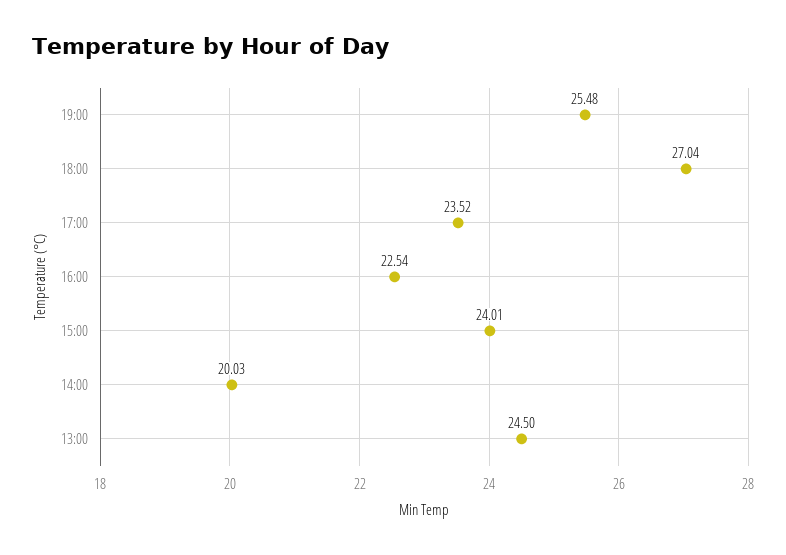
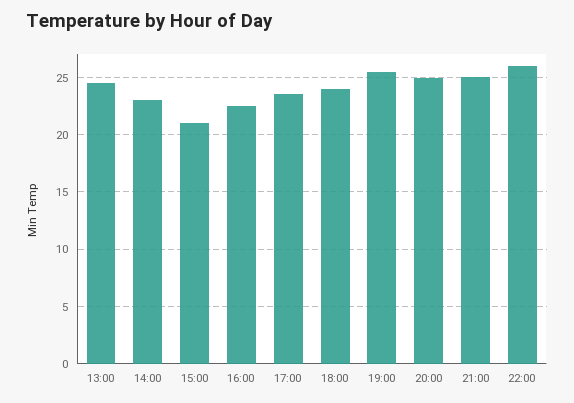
18:00: 27.04 -> 24
15:00: 24.01 -> 21
14:00: 20.03 -> 23
20:00: none -> 25
21:00: none -> 25
22:00: none -> 26

